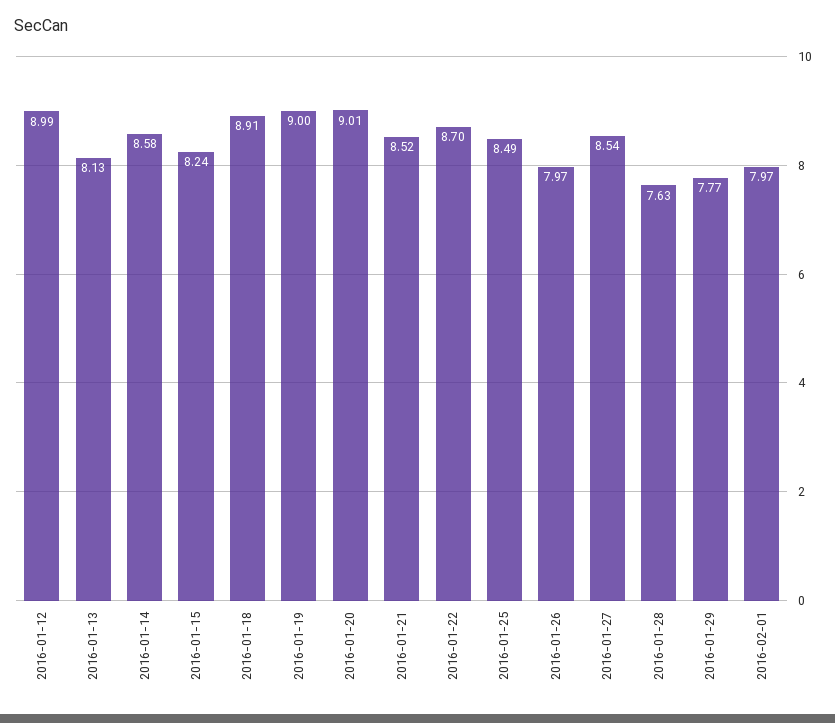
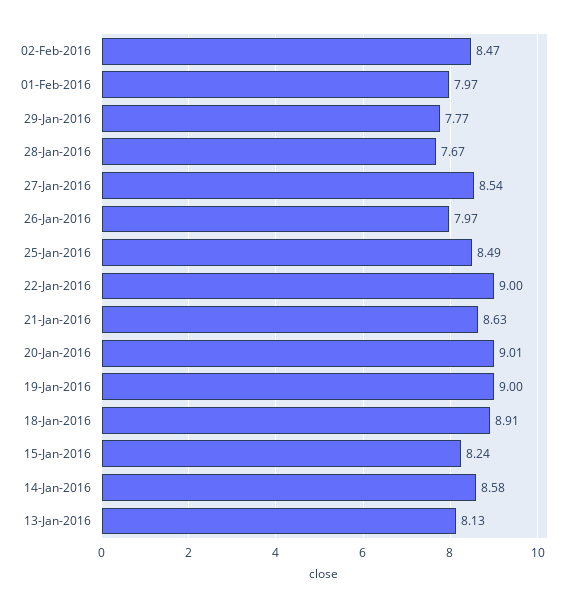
2016-01-12: 8.99 -> none
2016-01-21: 8.52 -> 8.63
2016-01-22: 8.7 -> 9
2016-01-28: 7.63 -> 7.67
02-Feb-2016: none -> 8.47

